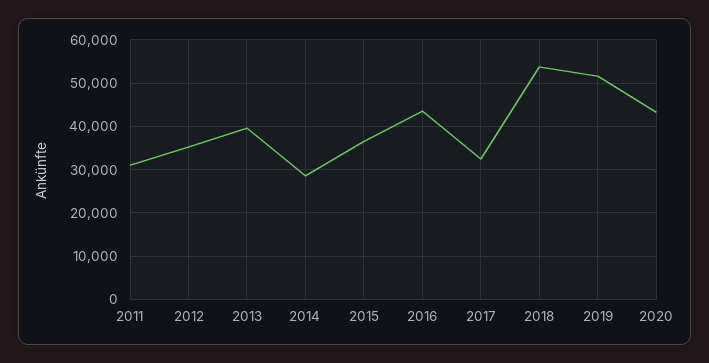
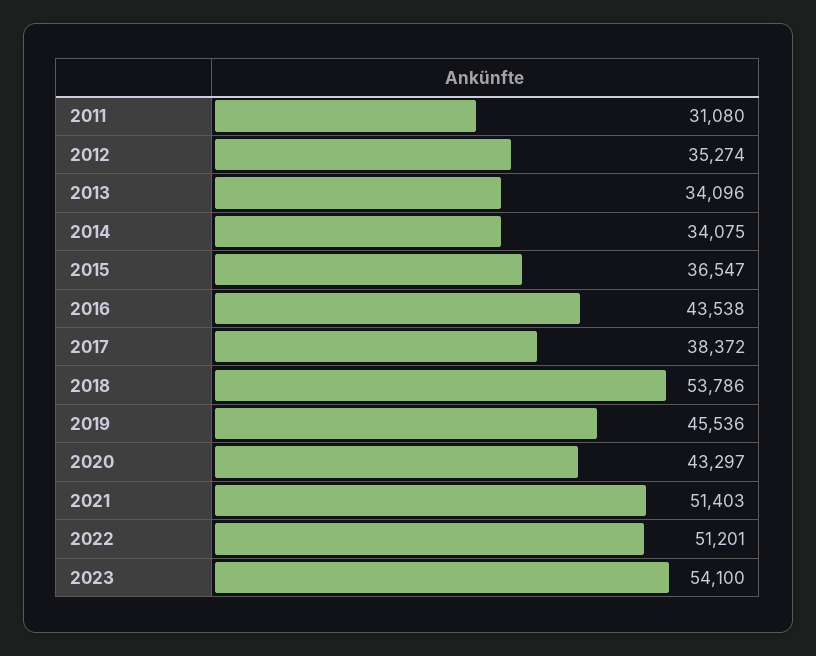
2013: 40000 -> 34096
2014: 28000 -> 34075
2017: 32000 -> 38372
2019: 52000 -> 45536
2021: none -> 51403
2022: none -> 51201
2023: none -> 54100

